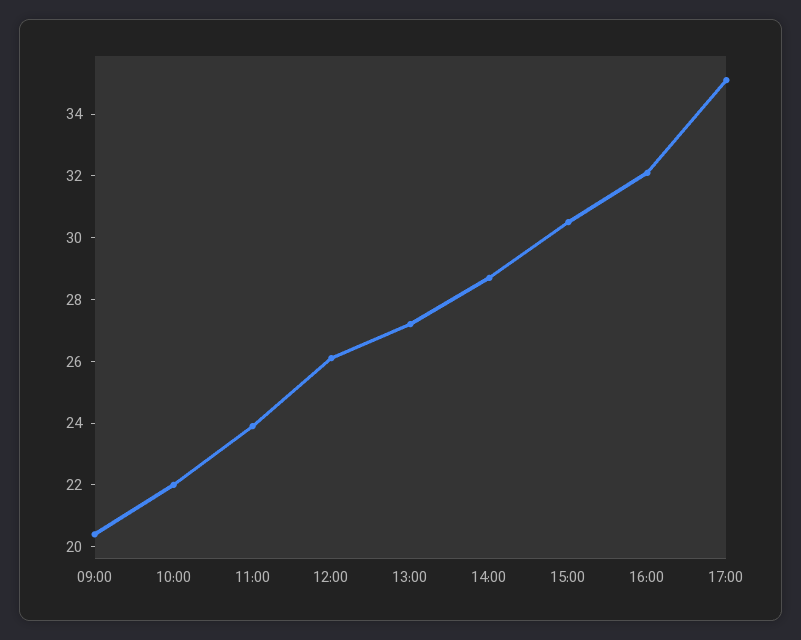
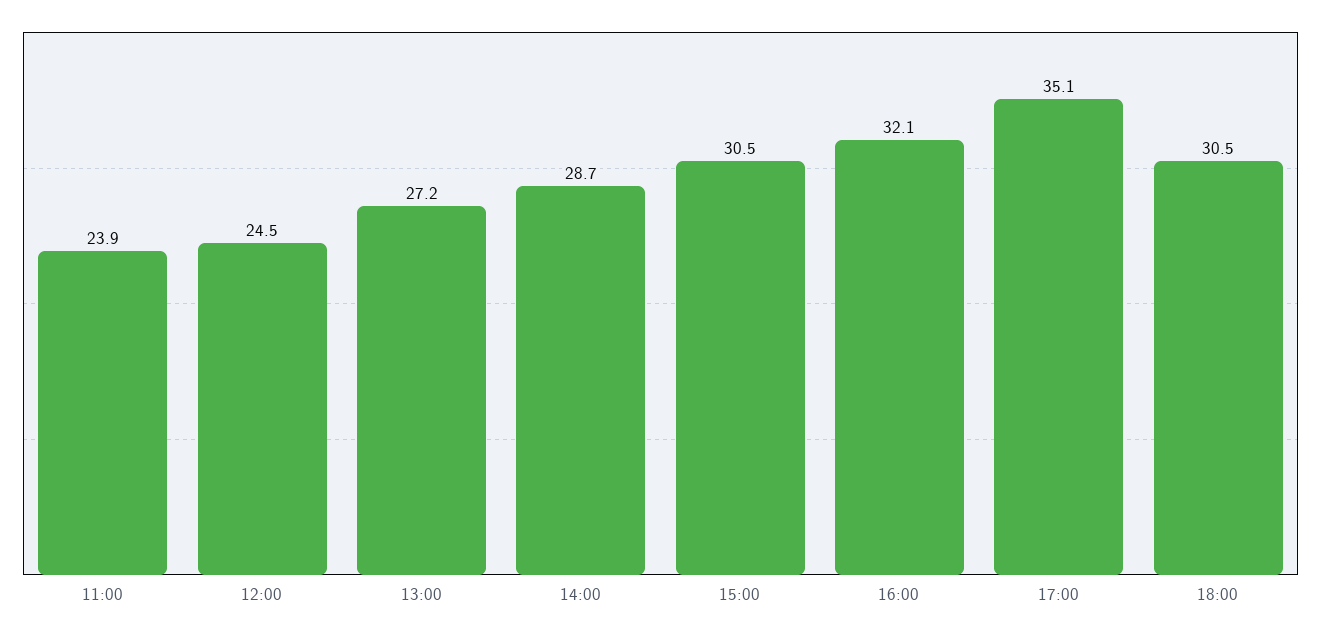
09:00: 20.5 -> none
10:00: 22 -> none
12:00: 26 -> 24.5
18:00: none -> 30.5

